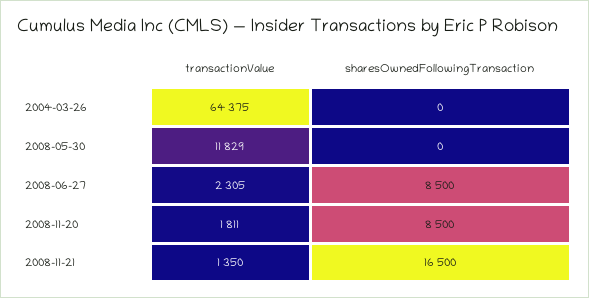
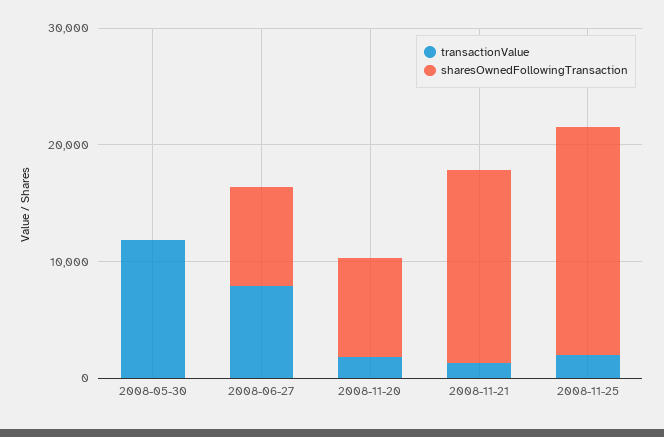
transactionValue, 2004-03-26: 64375 -> none
sharesOwnedFollowingTransaction, 2004-03-26: 0 -> none
transactionValue, 2008-06-27: 2305 -> 8000
transactionValue, 2008-11-25: none -> 2000
sharesOwnedFollowingTransaction, 2008-11-25: none -> 20000

